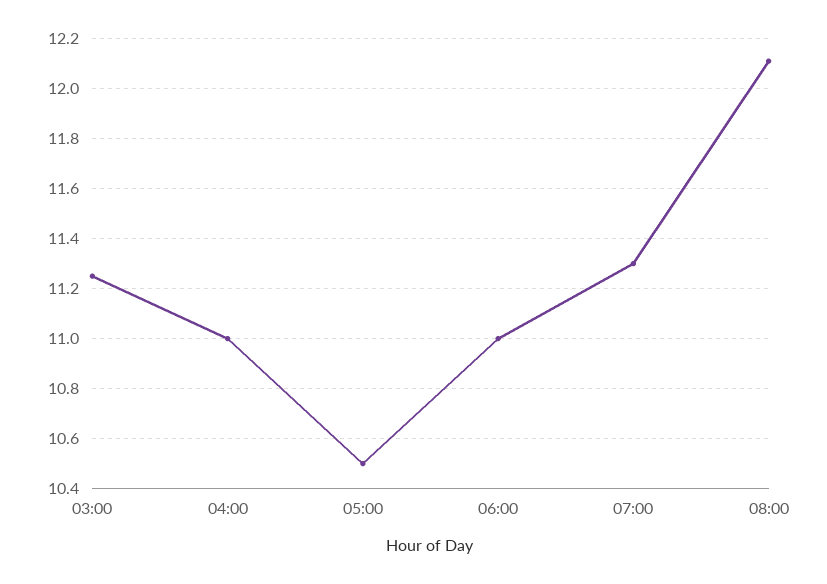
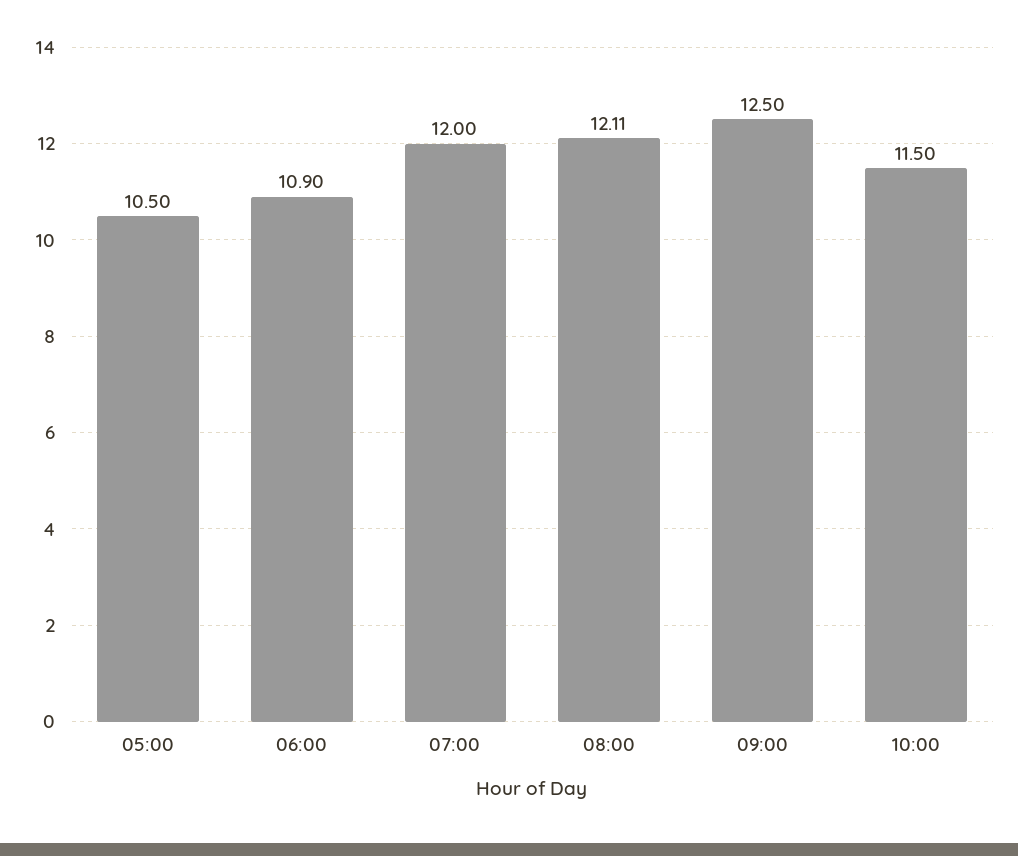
03:00: 11.25 -> none
04:00: 11 -> none
06:00: 11 -> 10.9
07:00: 11.3 -> 12
09:00: none -> 12.5
10:00: none -> 11.5

